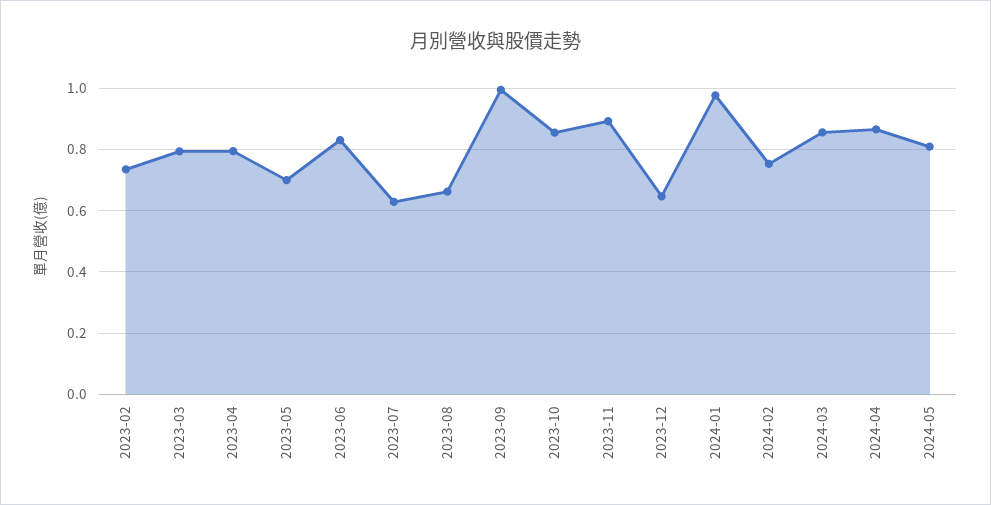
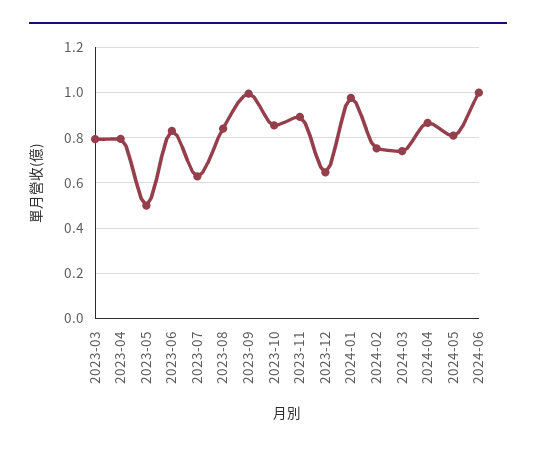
2023-02: 0.74 -> none
2023-05: 0.7 -> 0.5
2023-08: 0.66 -> 0.85
2024-03: 0.86 -> 0.75
2024-06: none -> 1

